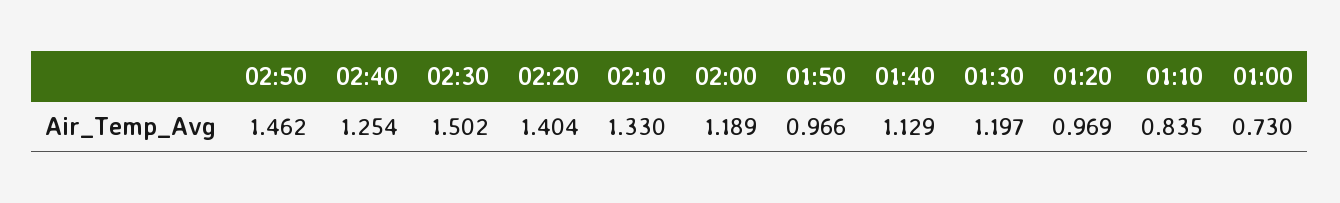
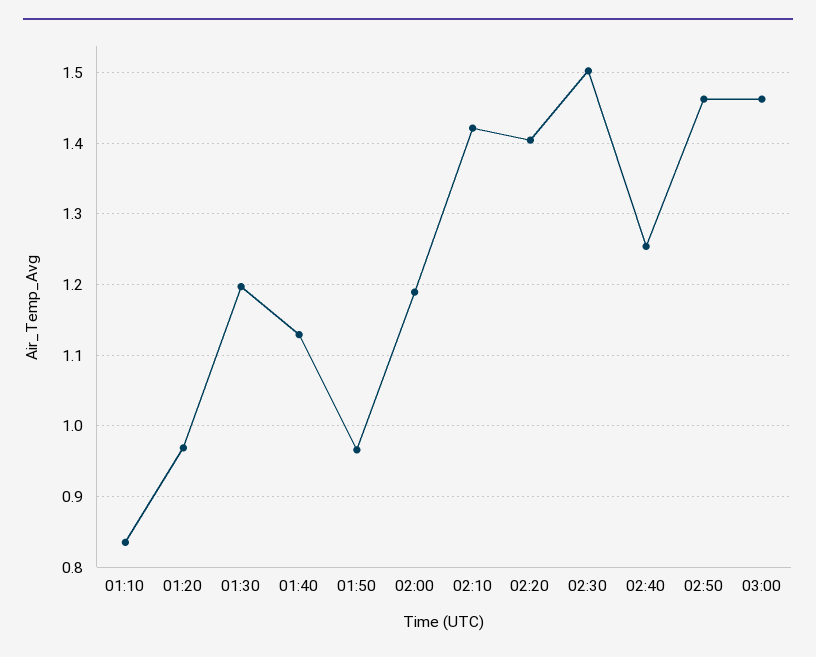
02:10: 1.33 -> 1.42
01:00: 0.73 -> none
03:00: none -> 1.46

